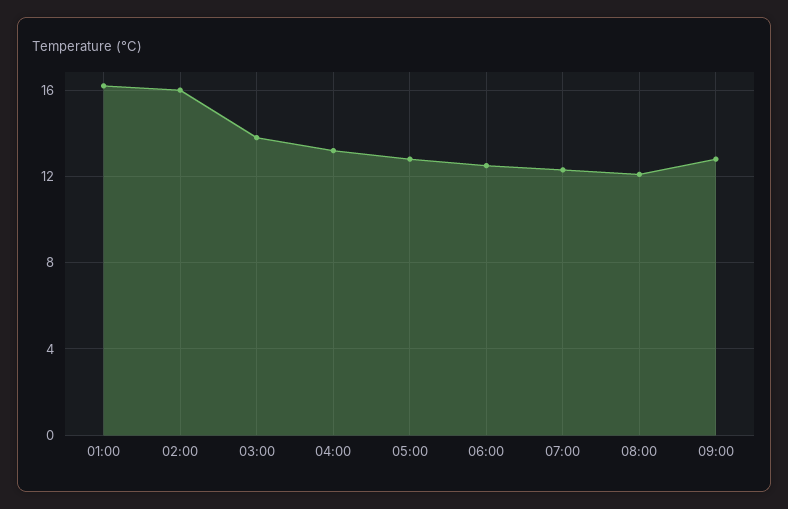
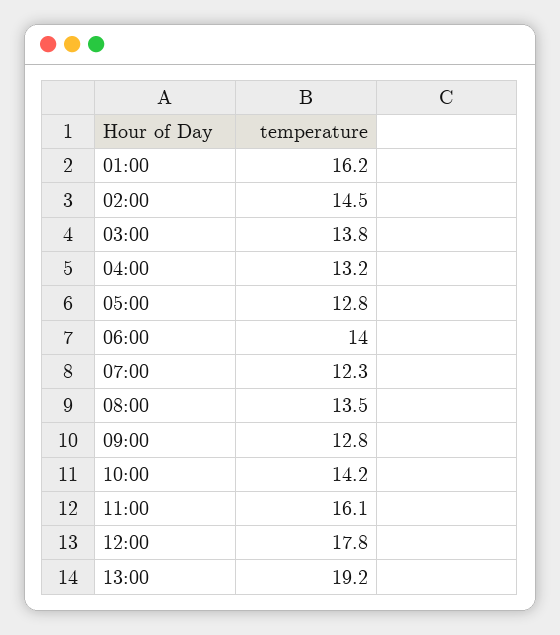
02:00: 16 -> 14.5
06:00: 12.5 -> 14
08:00: 12 -> 13.5
10:00: none -> 14.2
11:00: none -> 16.1
12:00: none -> 17.8
13:00: none -> 19.2

